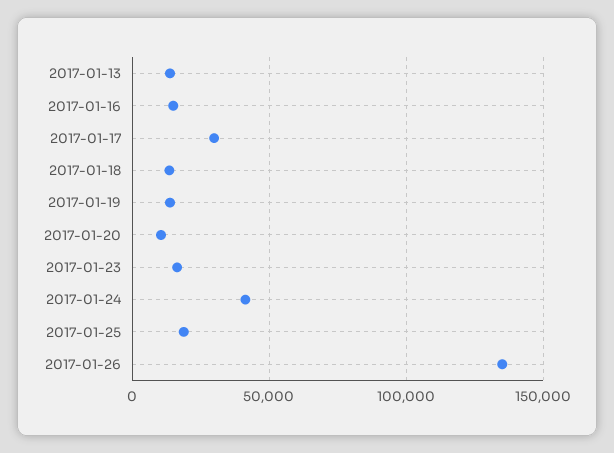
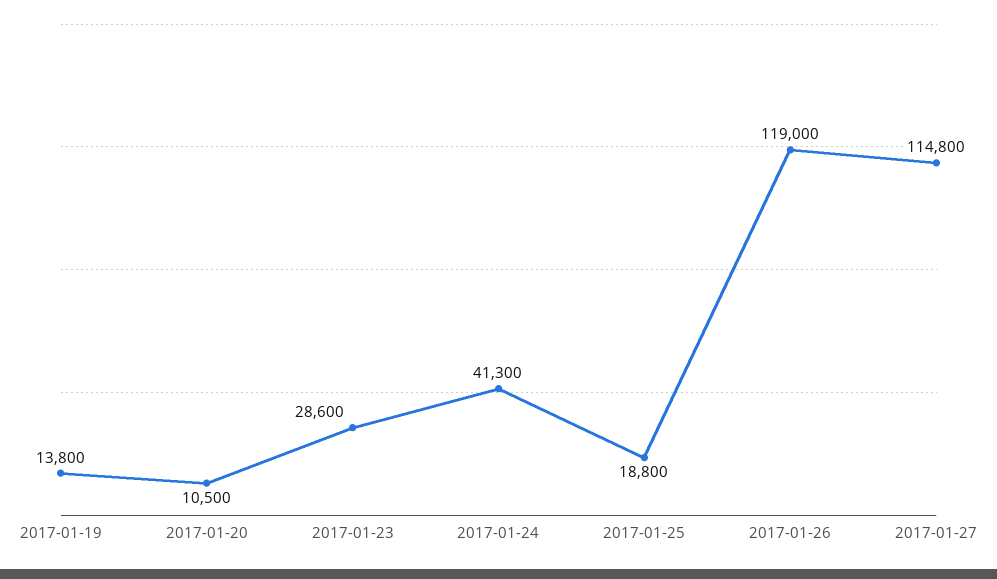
2017-01-13: 15000 -> none
2017-01-16: 15000 -> none
2017-01-17: 30000 -> none
2017-01-18: 15000 -> none
2017-01-23: 15000 -> 28600
2017-01-26: 135000 -> 119000
2017-01-27: none -> 114800

